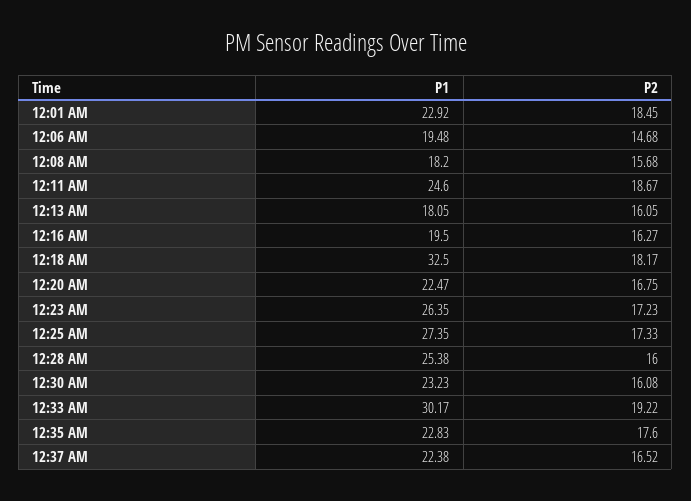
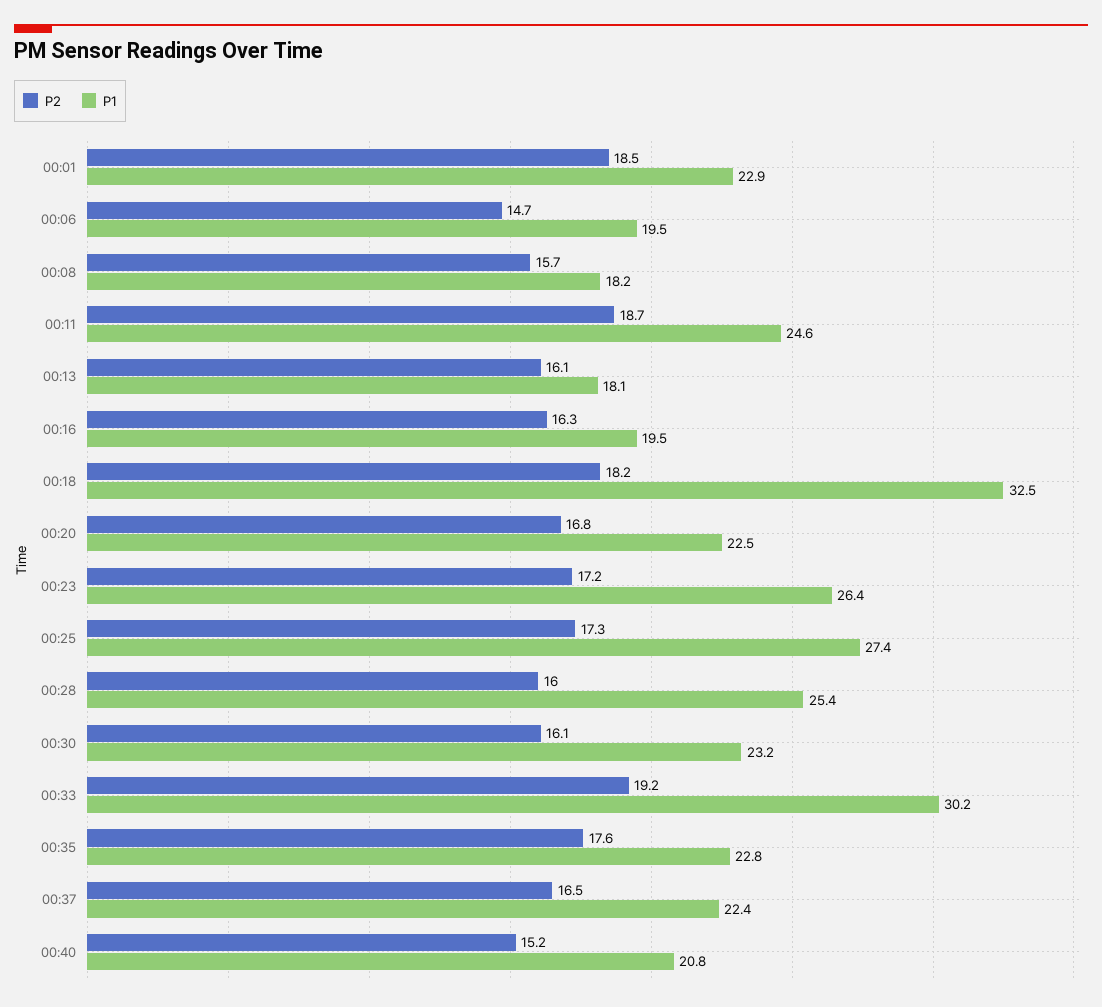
P2, 00:40: none -> 15.2
P1, 00:40: none -> 20.8

